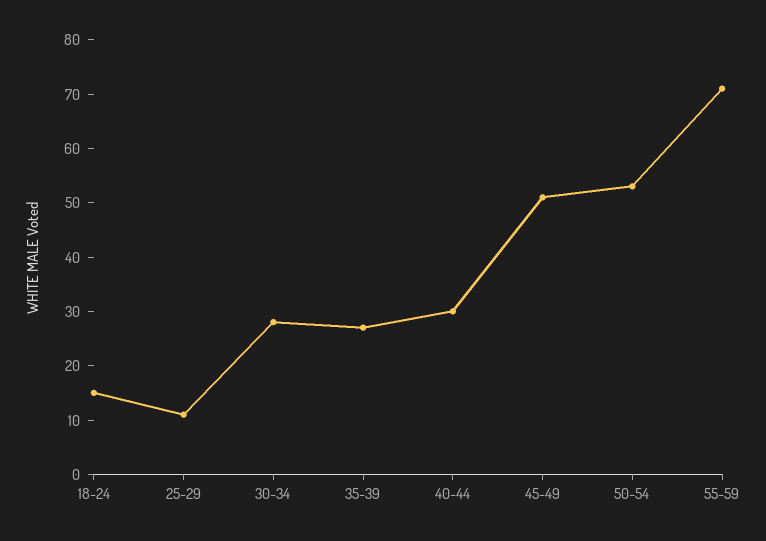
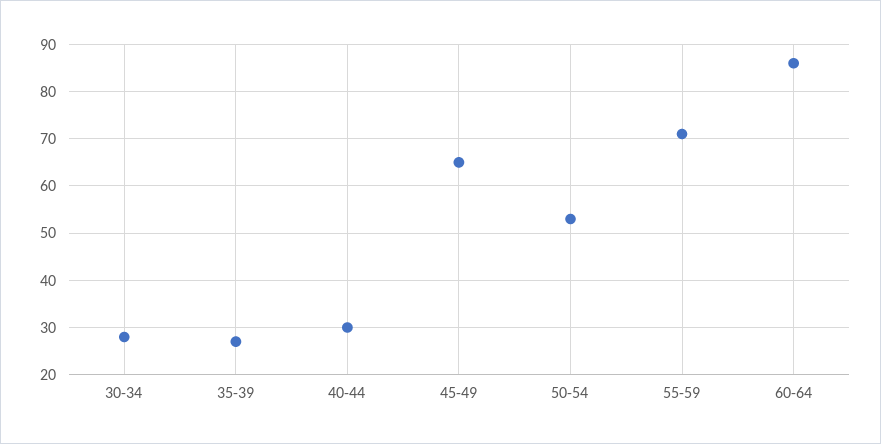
18-24: 15 -> none
25-29: 10 -> none
45-49: 50 -> 65
60-64: none -> 85

